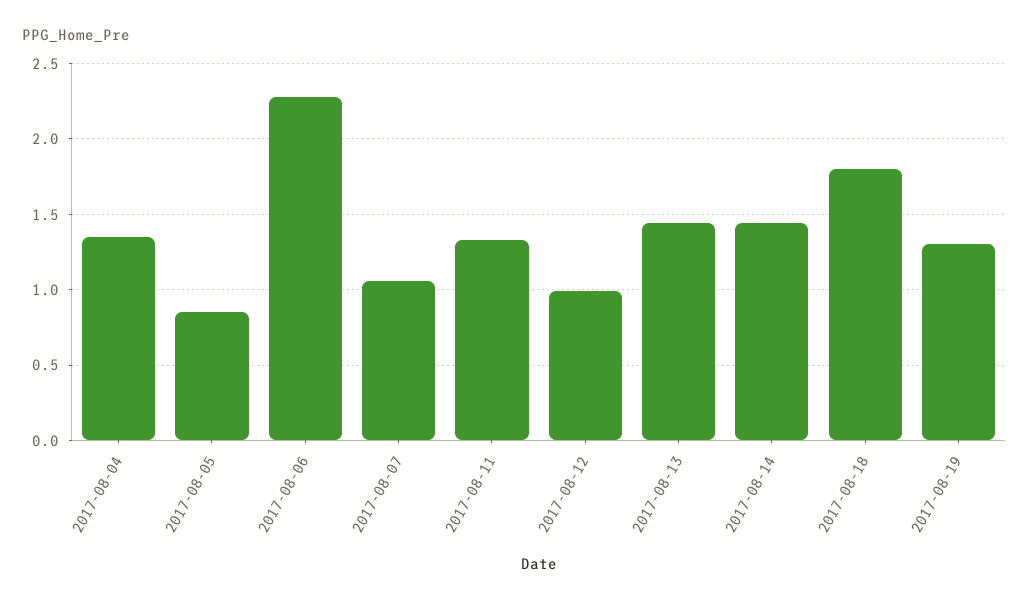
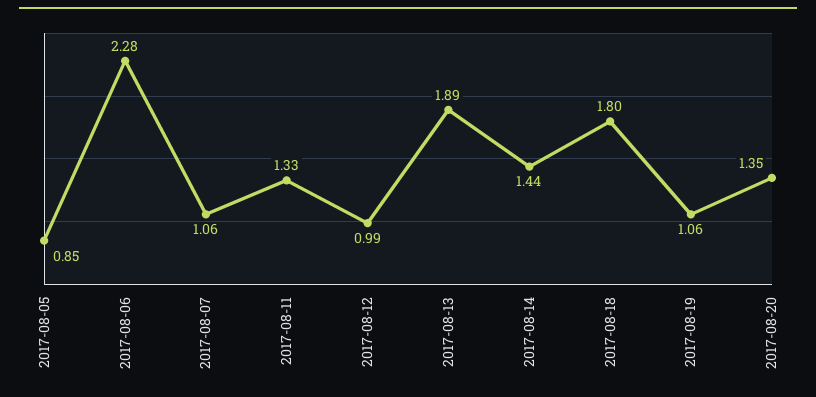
2017-08-04: 1.35 -> none
2017-08-13: 1.45 -> 1.89
2017-08-19: 1.3 -> 1.06
2017-08-20: none -> 1.35

